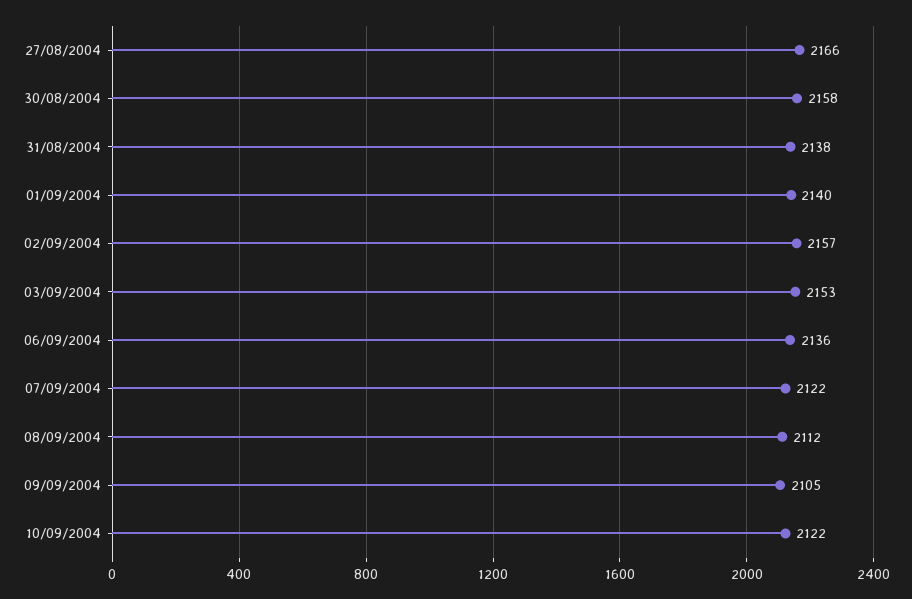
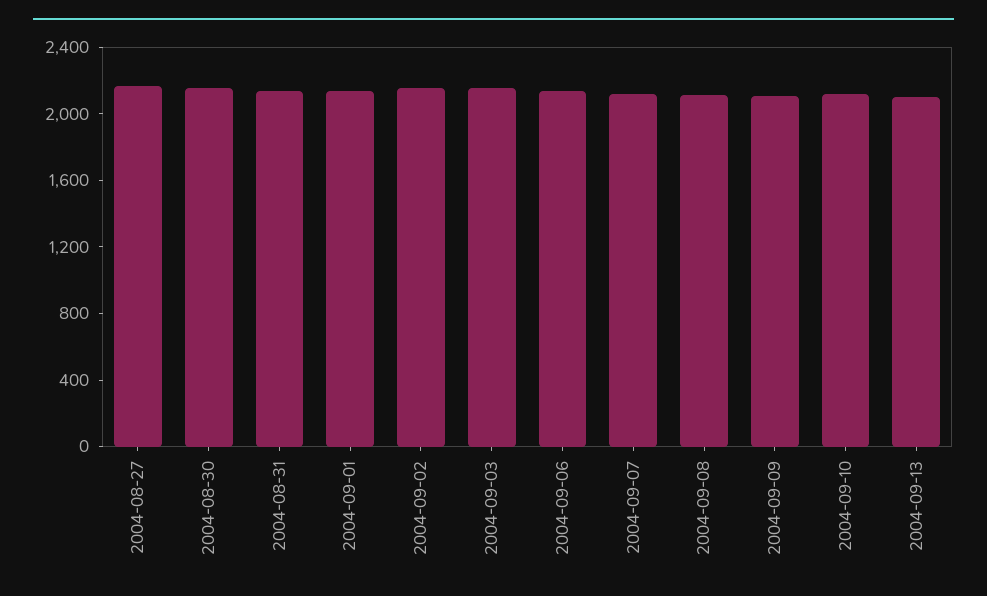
2004-09-13: none -> 2100

